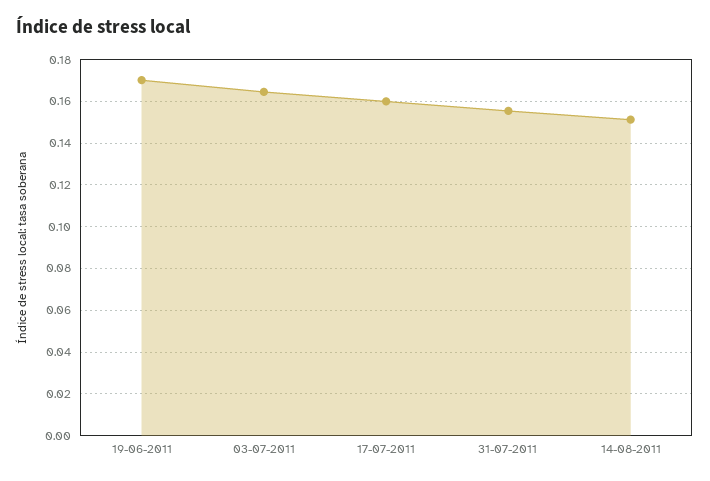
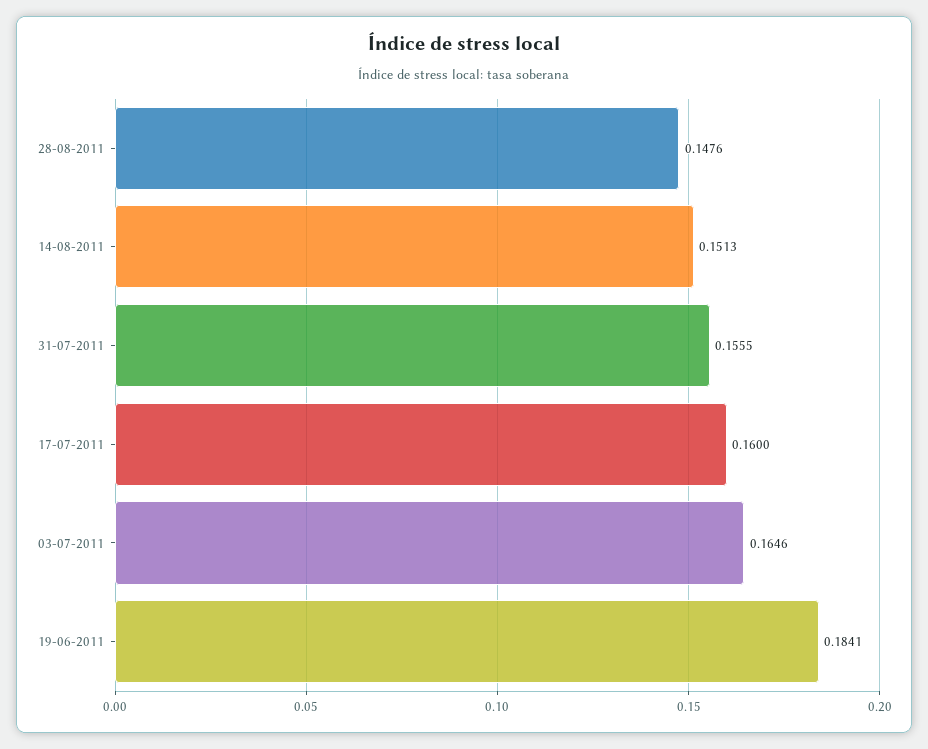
19-06-2011: 0.17 -> 0.1841
28-08-2011: none -> 0.1476

